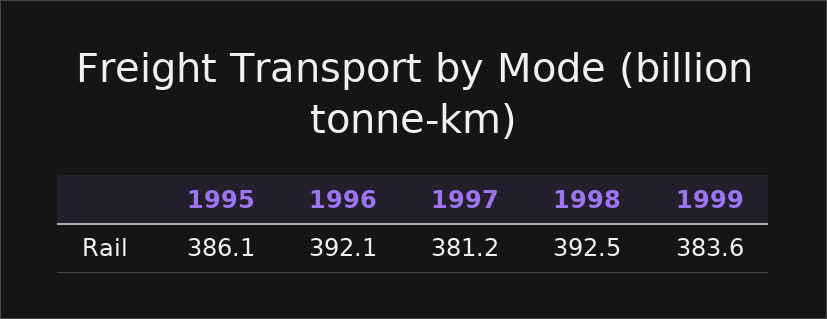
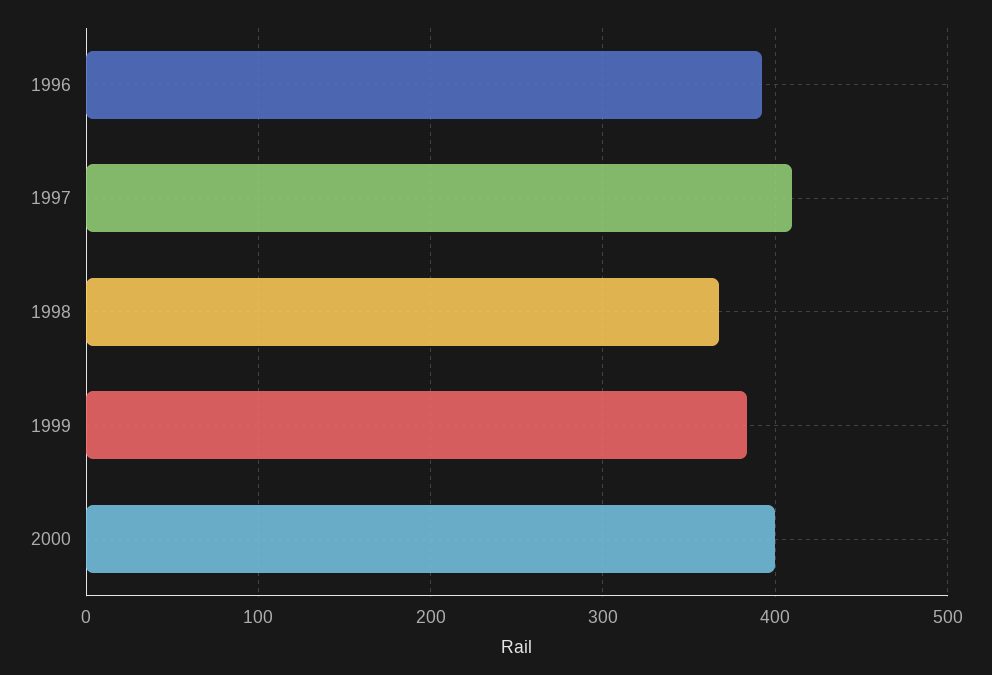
1995: 386.1 -> none
1997: 381.2 -> 410
1998: 392.5 -> 370
2000: none -> 400

